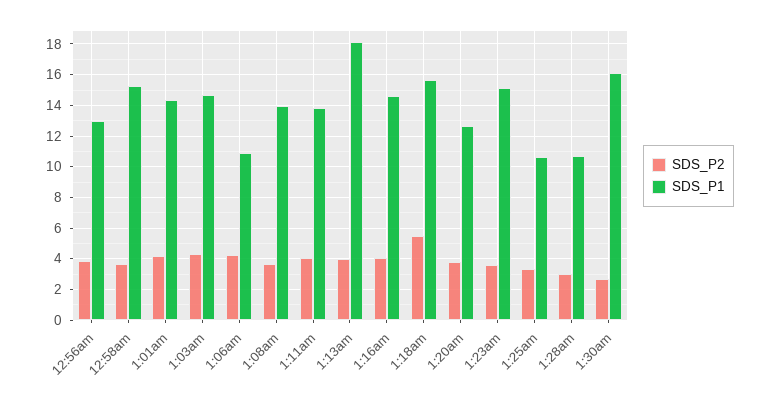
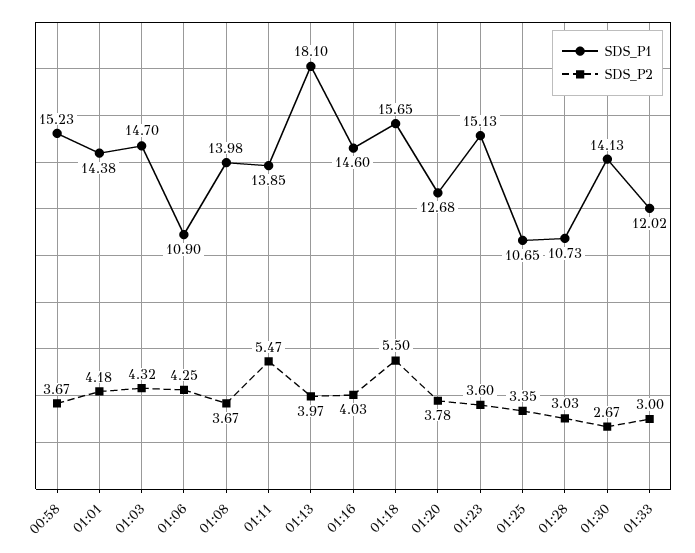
SDS_P2, 12:56am: 4 -> none
SDS_P1, 12:56am: 13 -> none
SDS_P2, 1:11am: 4 -> 5.47
SDS_P1, 1:30am: 16 -> 14.13
SDS_P1, 01:33: none -> 12.02
SDS_P2, 01:33: none -> 3

